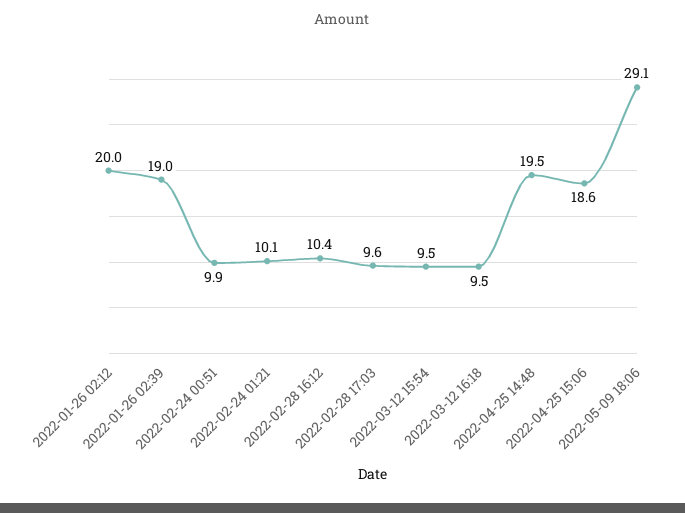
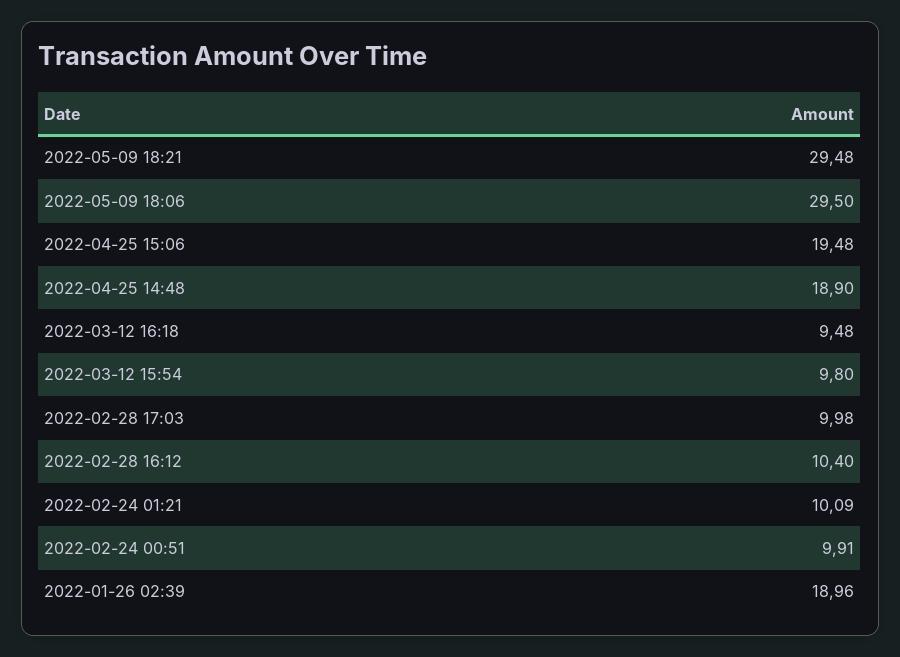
2022-01-26 02:12: 20 -> none
2022-02-28 17:03: 9.6 -> 9.98
2022-03-12 15:54: 9.5 -> 9.8
2022-04-25 14:48: 19.5 -> 18.9
2022-04-25 15:06: 18.6 -> 19.48
2022-05-09 18:06: 29.1 -> 29.5
2022-05-09 18:21: none -> 29.48

